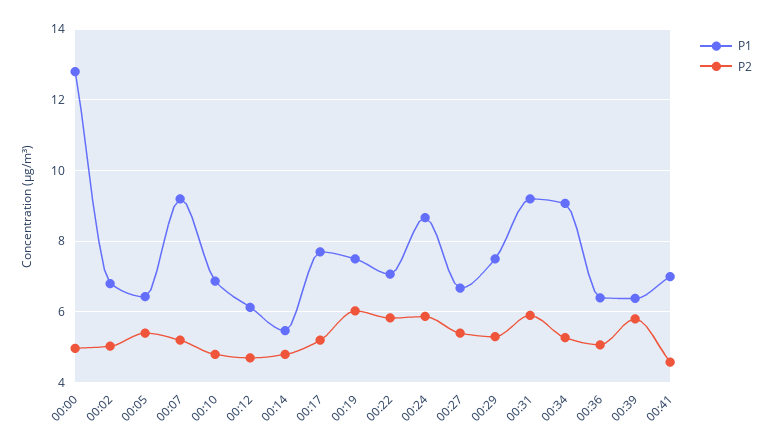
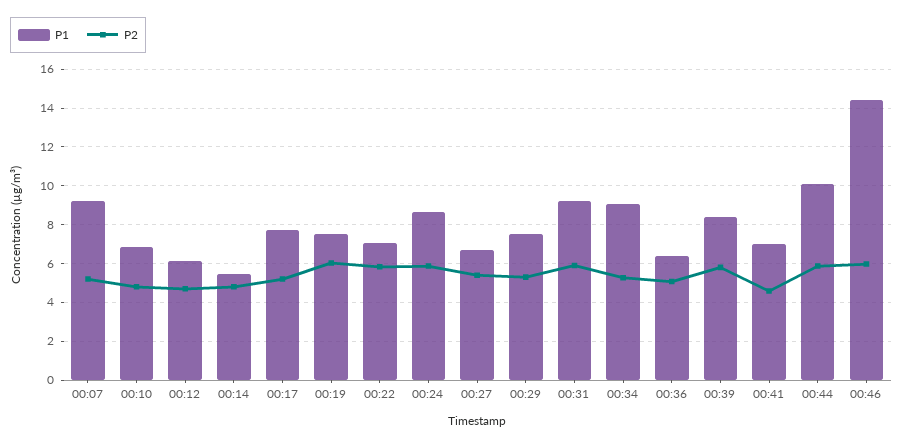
P1, 00:00: 12.8 -> none
P2, 00:00: 5 -> none
P1, 00:02: 6.8 -> none
P2, 00:02: 5 -> none
P1, 00:05: 6.4 -> none
P2, 00:05: 5.4 -> none
P1, 00:39: 6.4 -> 8.5
P1, 00:44: none -> 10
P2, 00:44: none -> 6
P1, 00:46: none -> 14.5
P2, 00:46: none -> 6

